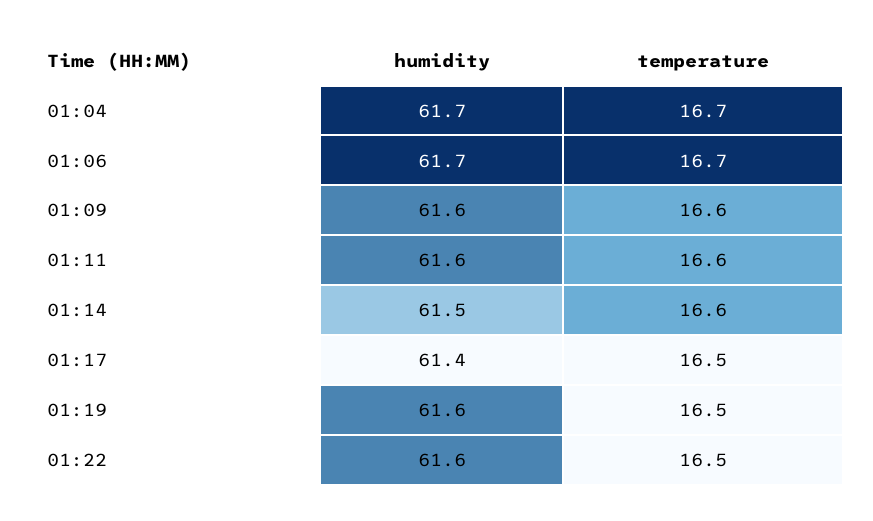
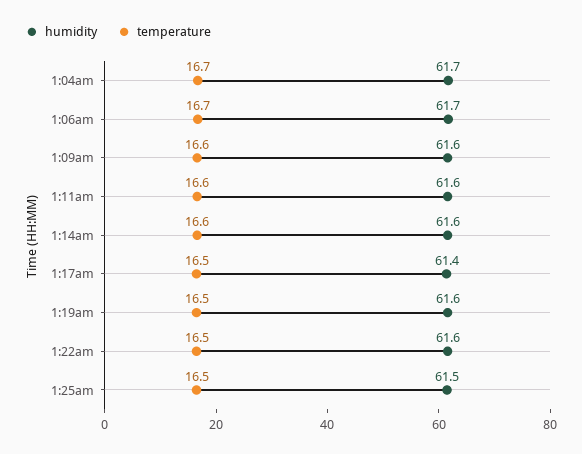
humidity, 01:14: 61.5 -> 61.6
humidity, 1:25am: none -> 61.5
temperature, 1:25am: none -> 16.5

